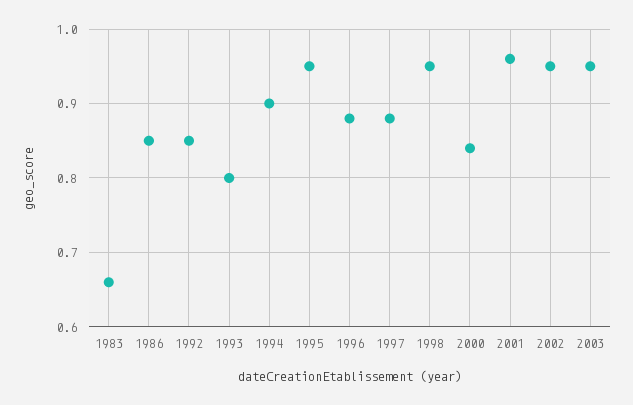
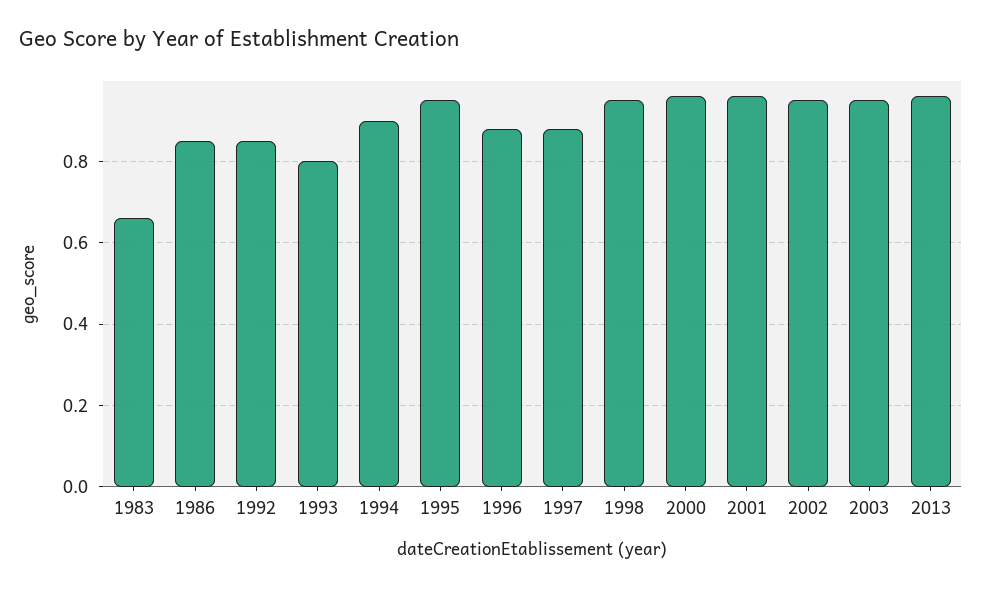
2000: 0.84 -> 0.95
2013: none -> 0.95

